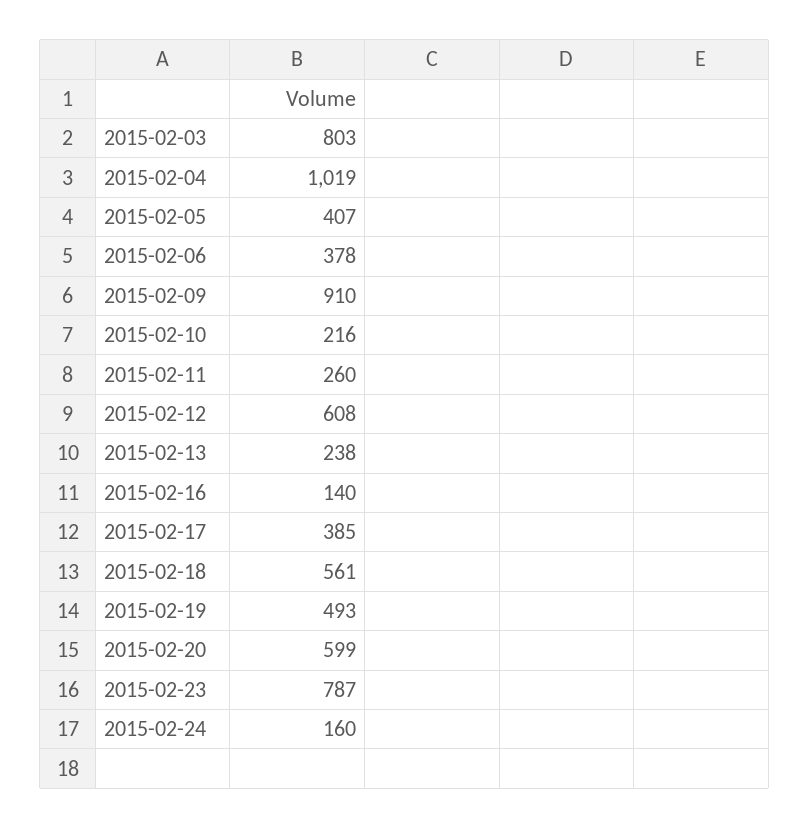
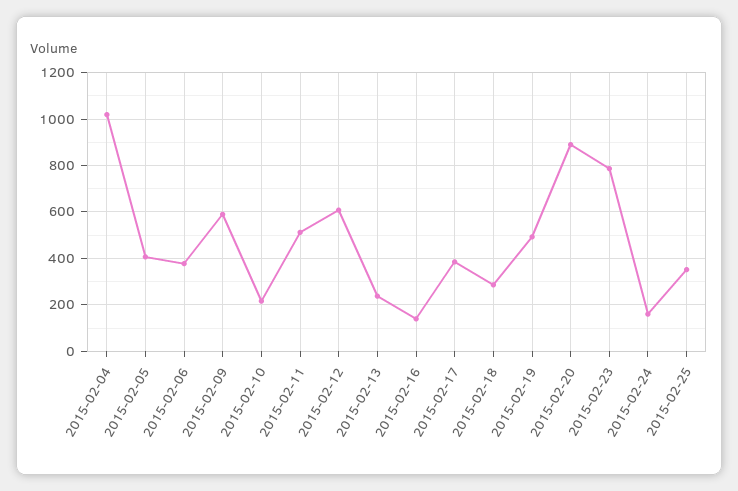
2015-02-03: 803 -> none
2015-02-09: 910 -> 600
2015-02-11: 260 -> 500
2015-02-18: 561 -> 300
2015-02-20: 599 -> 900
2015-02-25: none -> 350

